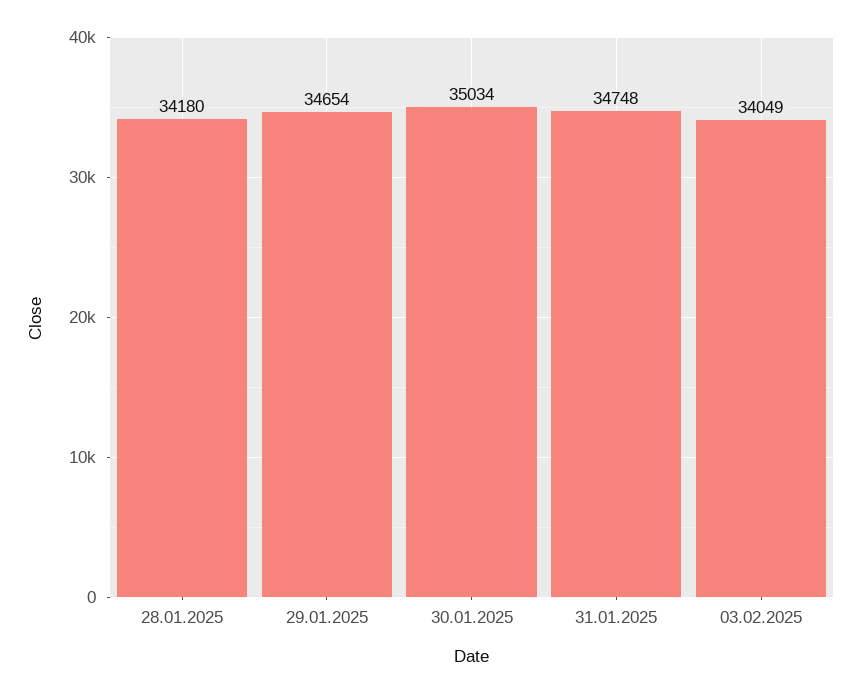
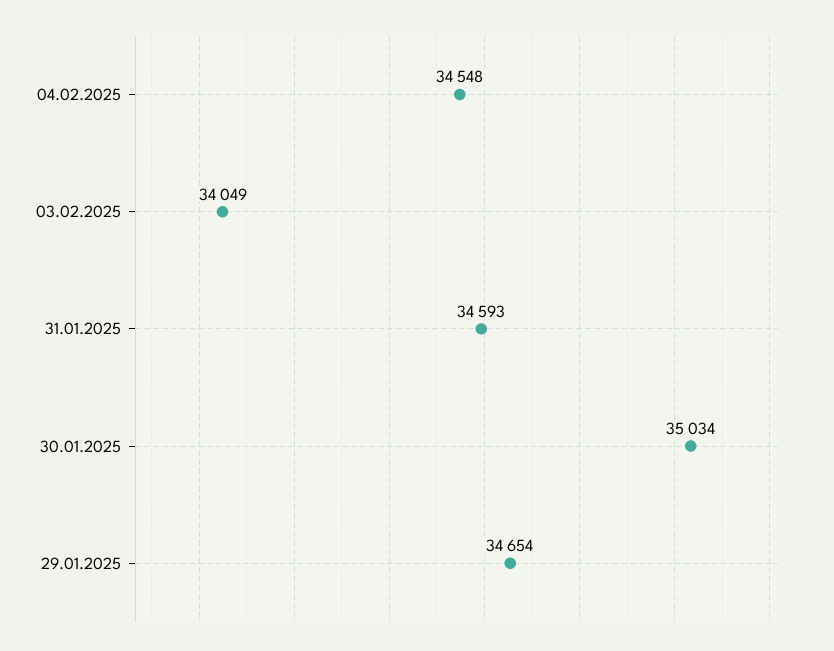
28.01.2025: 34180 -> none
31.01.2025: 34748 -> 34593
04.02.2025: none -> 34548

